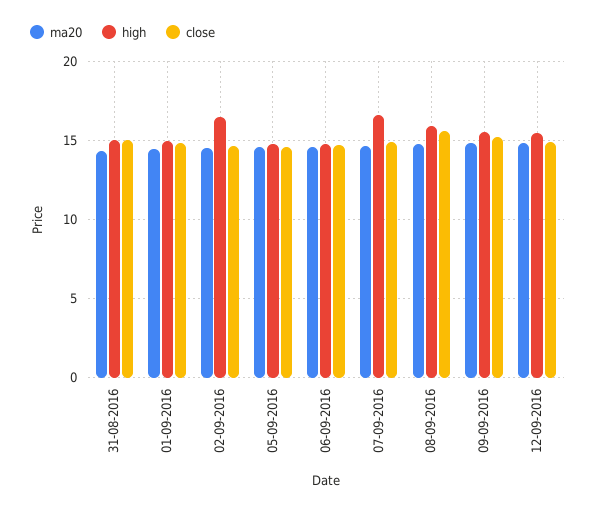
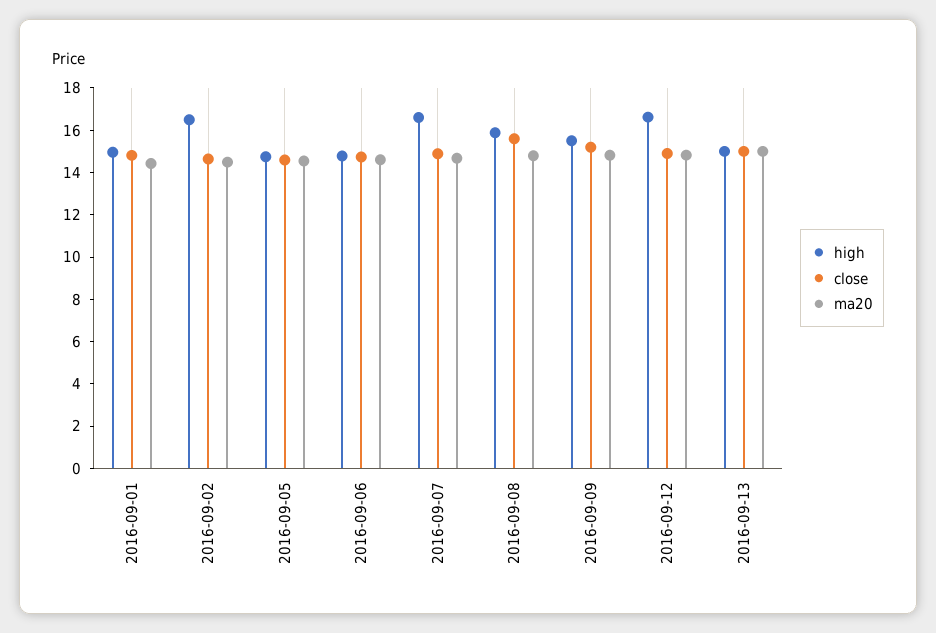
ma20, 31-08-2016: 14.5 -> none
high, 31-08-2016: 15 -> none
close, 31-08-2016: 15 -> none
high, 12-09-2016: 15.5 -> 16.5
high, 2016-09-13: none -> 15
close, 2016-09-13: none -> 15
ma20, 2016-09-13: none -> 15

